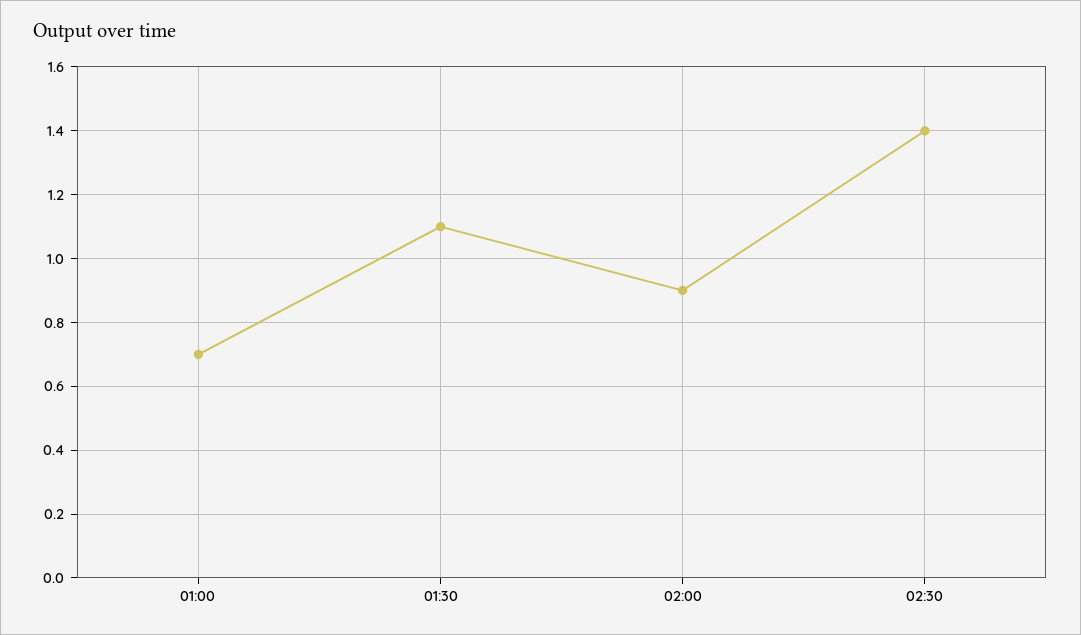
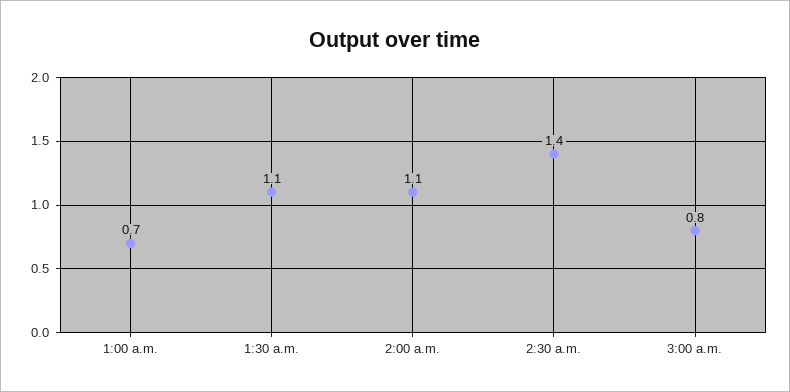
02:00: 0.9 -> 1.1
3:00 a.m.: none -> 0.8

